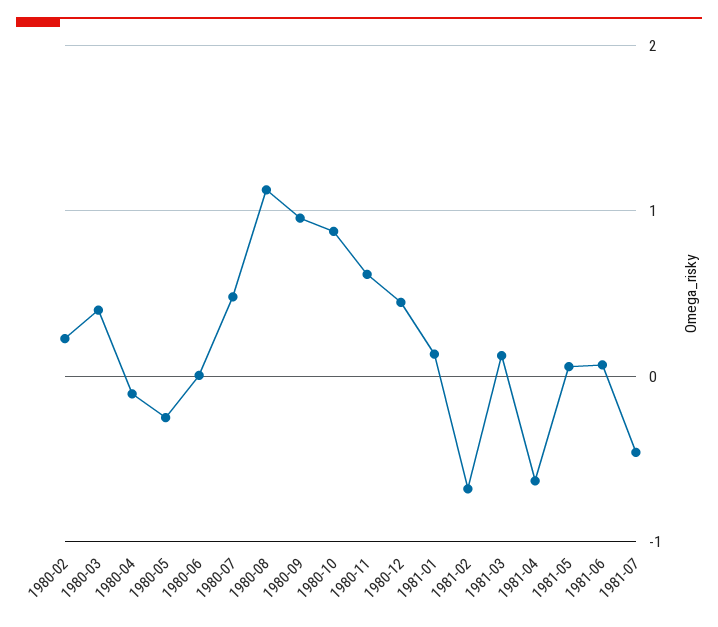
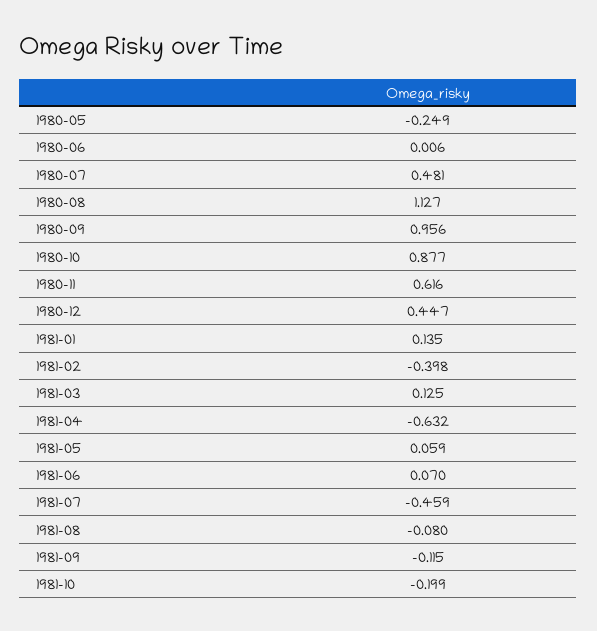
1980-02: 0.2 -> none
1980-03: 0.4 -> none
1980-04: -0.1 -> none
1981-02: -0.7 -> -0.398
1981-08: none -> -0.08
1981-09: none -> -0.115
1981-10: none -> -0.199

